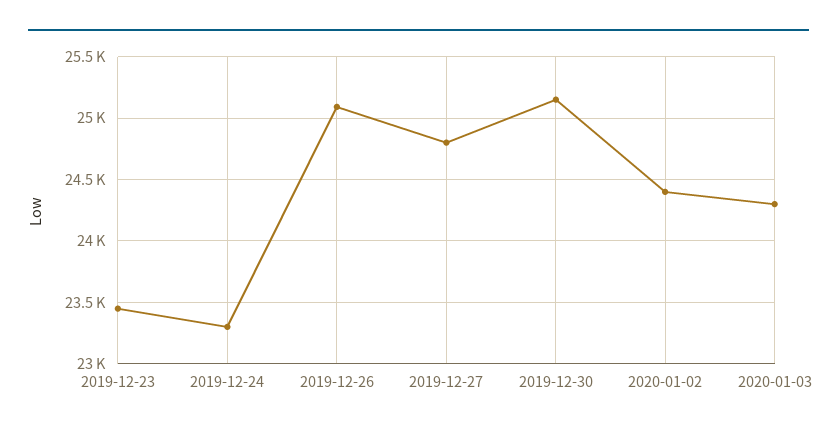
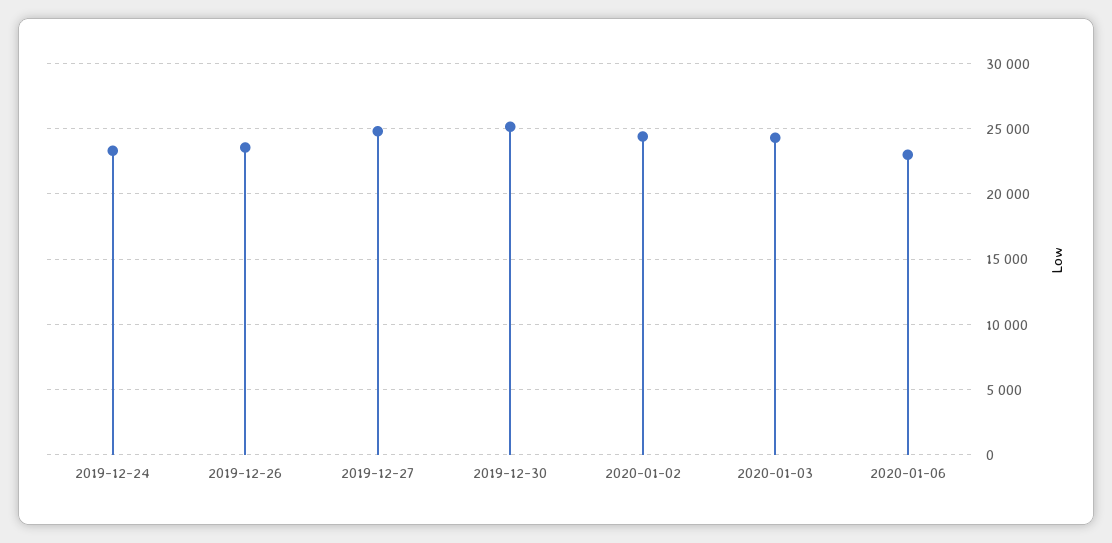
2019-12-23: 23450 -> none
2019-12-26: 25100 -> 23500
2020-01-06: none -> 23000

